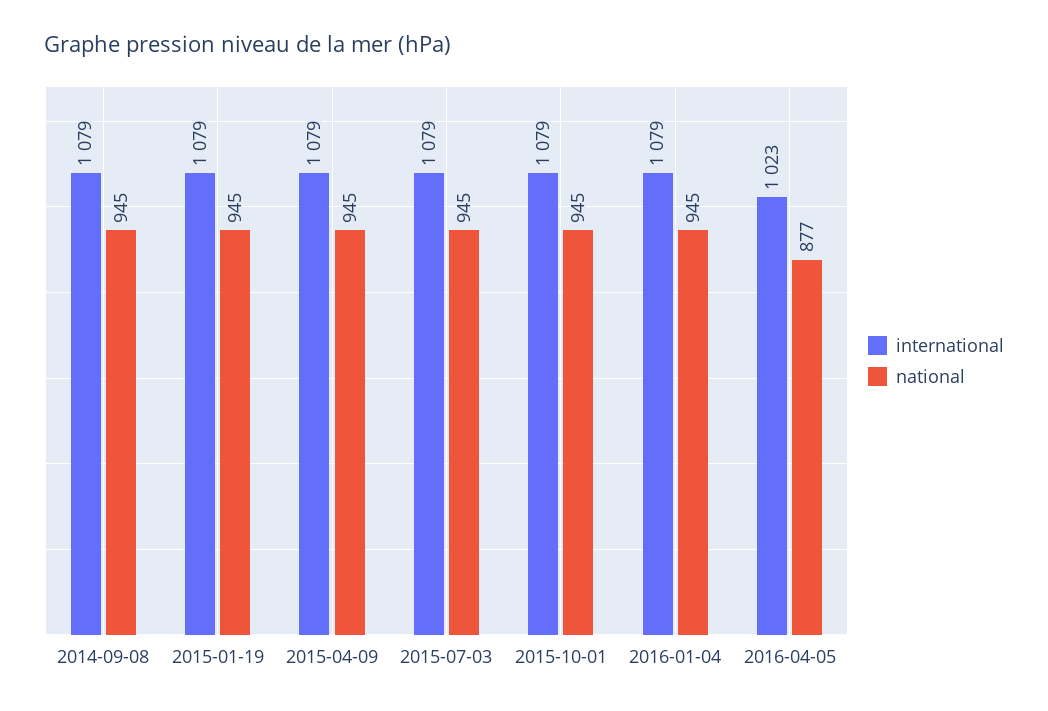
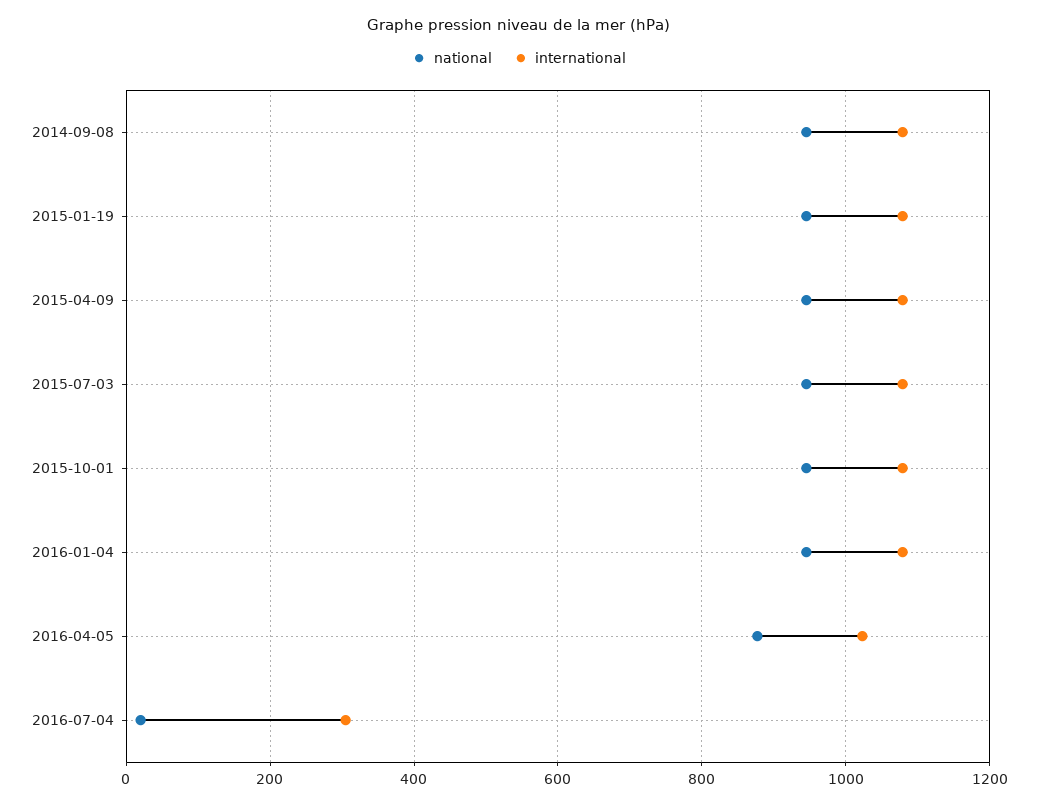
national, 2016-07-04: none -> 20
international, 2016-07-04: none -> 300

